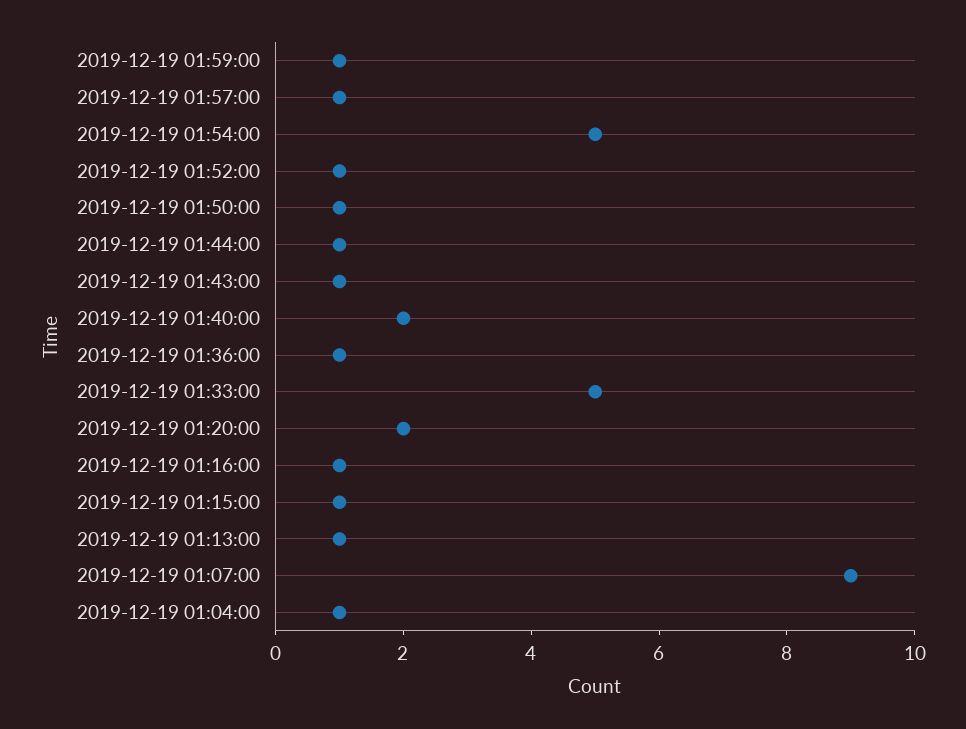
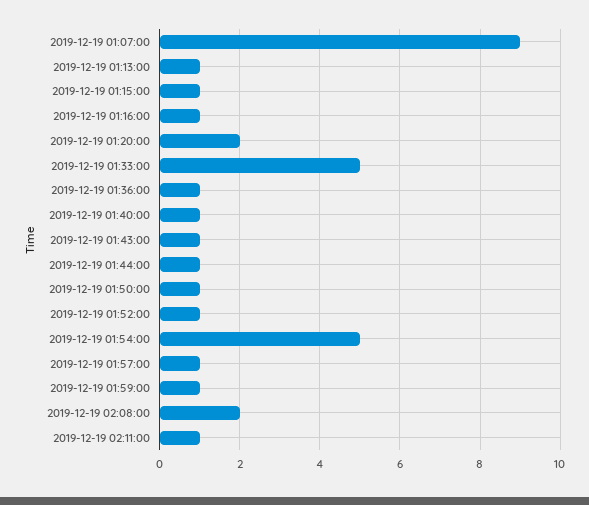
2019-12-19 01:40:00: 2 -> 1
2019-12-19 01:04:00: 1 -> none
2019-12-19 02:08:00: none -> 2
2019-12-19 02:11:00: none -> 1

